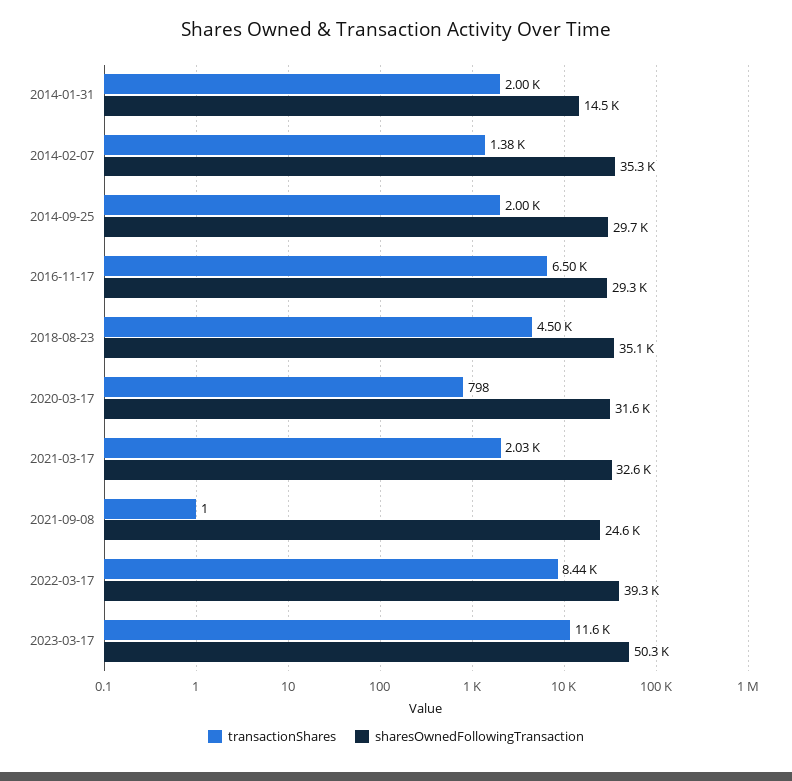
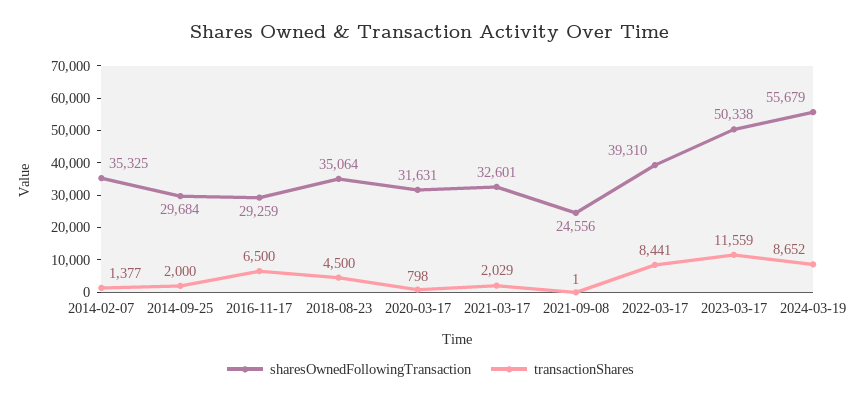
transactionShares, 2014-01-31: 2000 -> none
sharesOwnedFollowingTransaction, 2014-01-31: 14500 -> none
sharesOwnedFollowingTransaction, 2024-03-19: none -> 55679
transactionShares, 2024-03-19: none -> 8652

